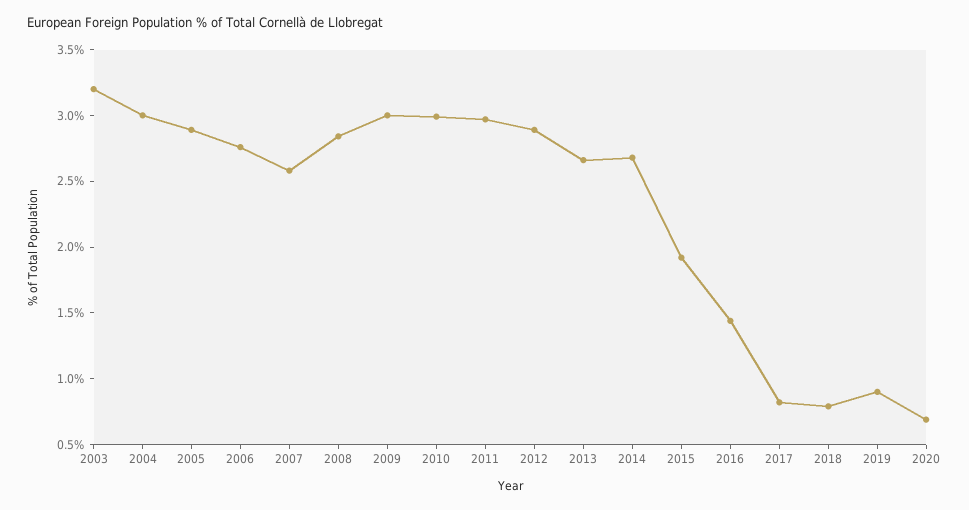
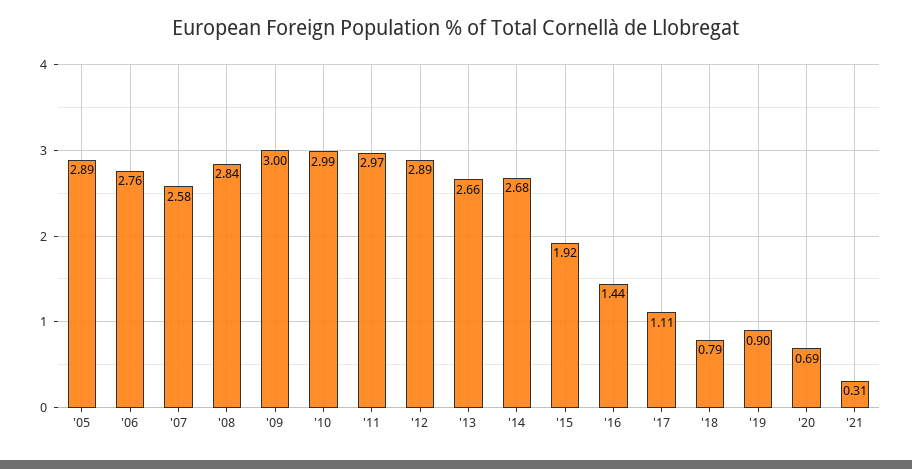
2003: 3.2 -> none
2004: 3 -> none
2017: 0.8 -> 1.11
'21: none -> 0.31

